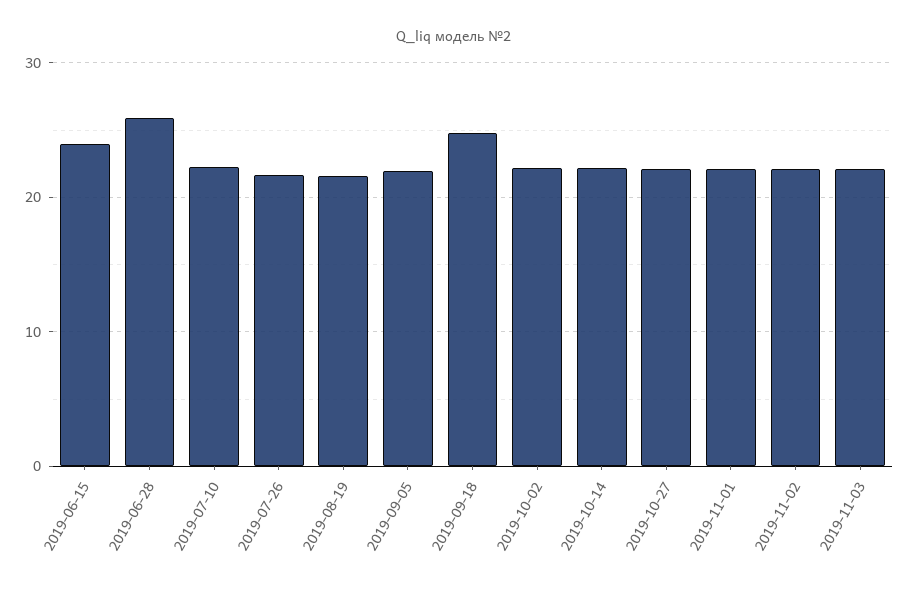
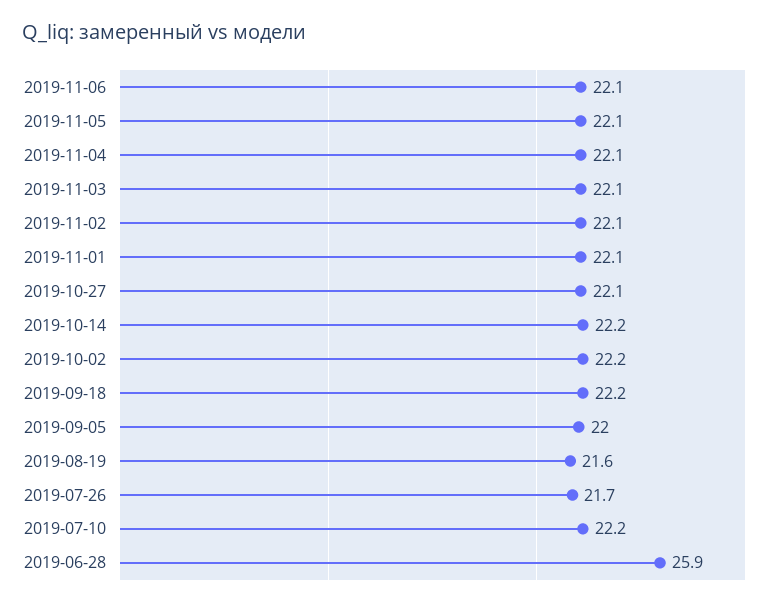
2019-06-15: 24 -> none
2019-09-18: 25 -> 22.2
2019-11-06: none -> 22.1
2019-11-05: none -> 22.1
2019-11-04: none -> 22.1

